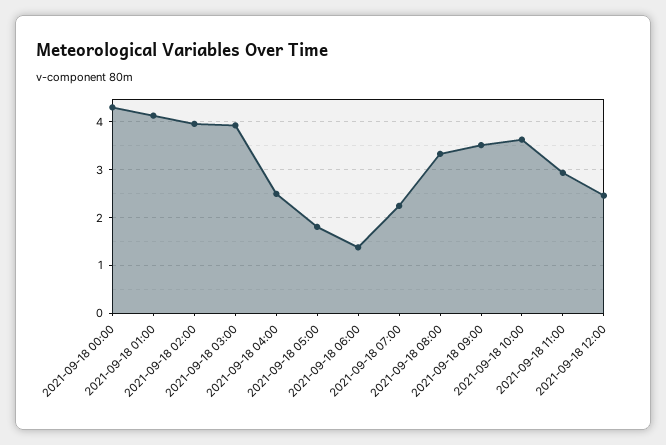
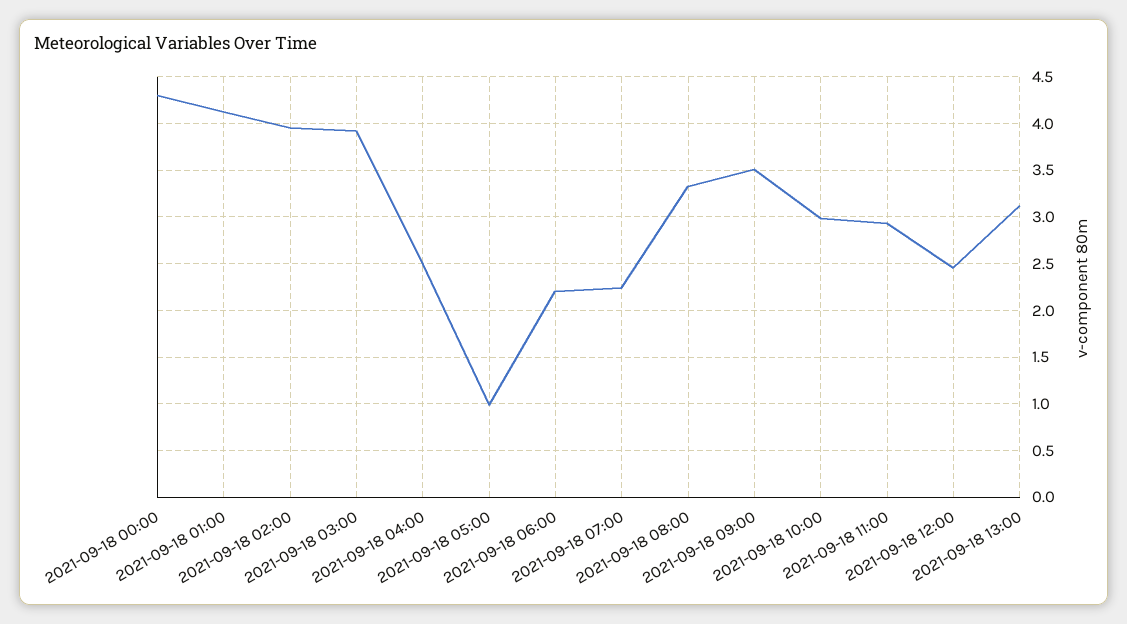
2021-09-18 05:00: 1.8 -> 1
2021-09-18 06:00: 1.4 -> 2.2
2021-09-18 10:00: 3.6 -> 3
2021-09-18 13:00: none -> 3.1

